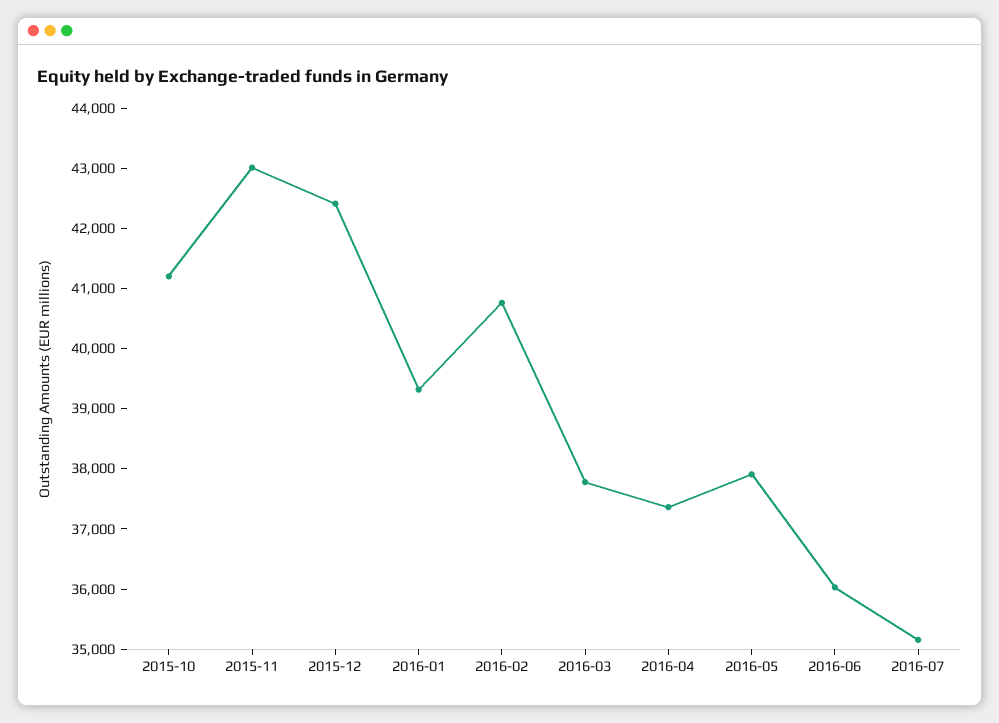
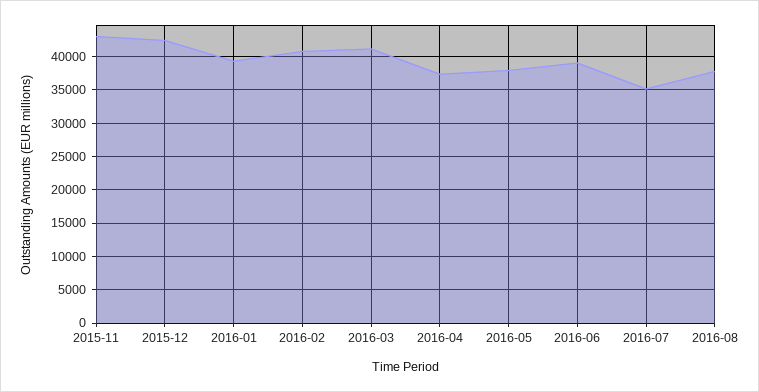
2015-10: 41200 -> none
2016-03: 37800 -> 41000
2016-06: 36000 -> 39000
2016-08: none -> 38000

